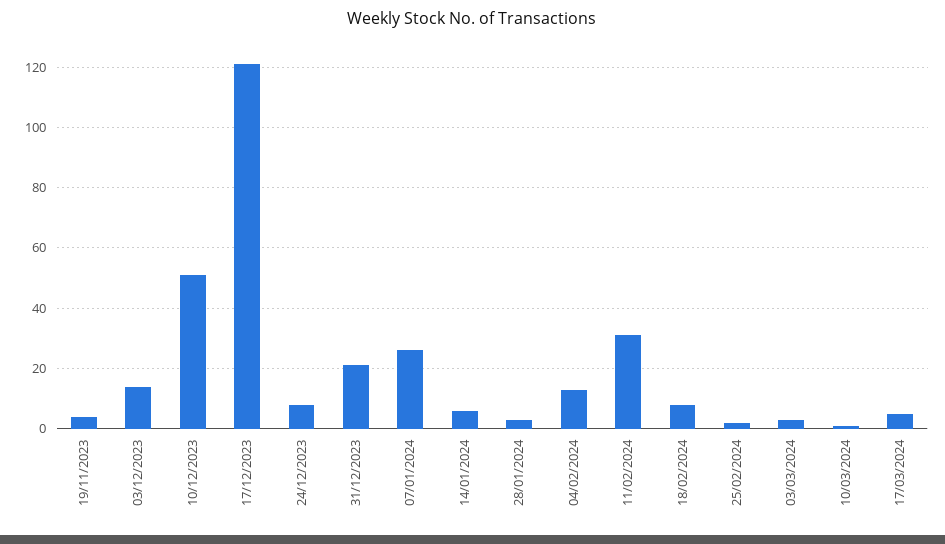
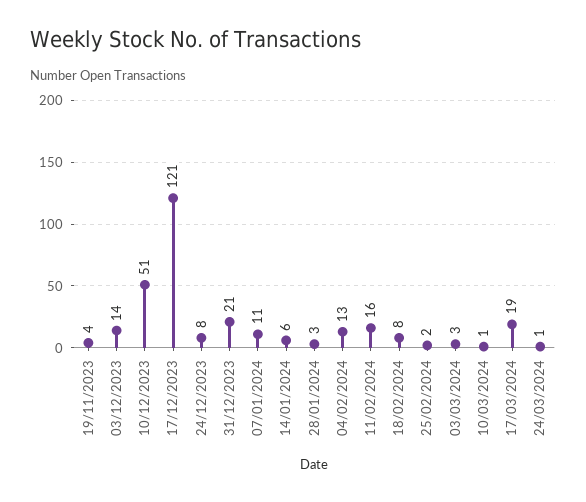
07/01/2024: 25 -> 11
11/02/2024: 30 -> 16
17/03/2024: 5 -> 19
24/03/2024: none -> 1

